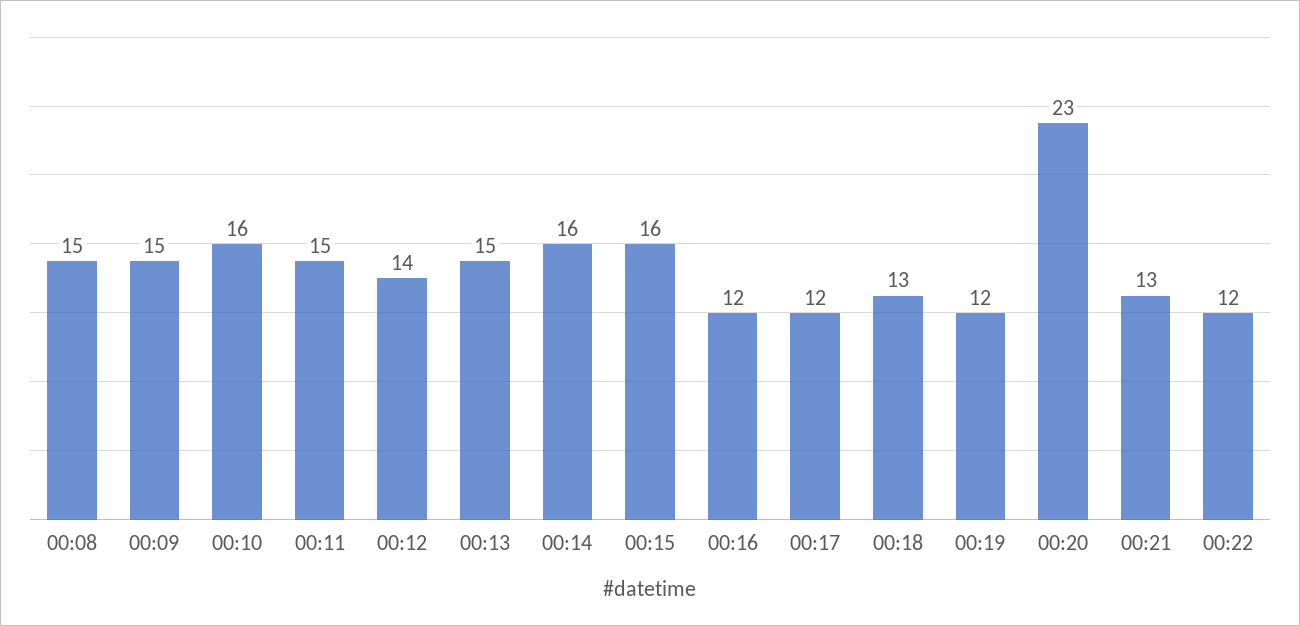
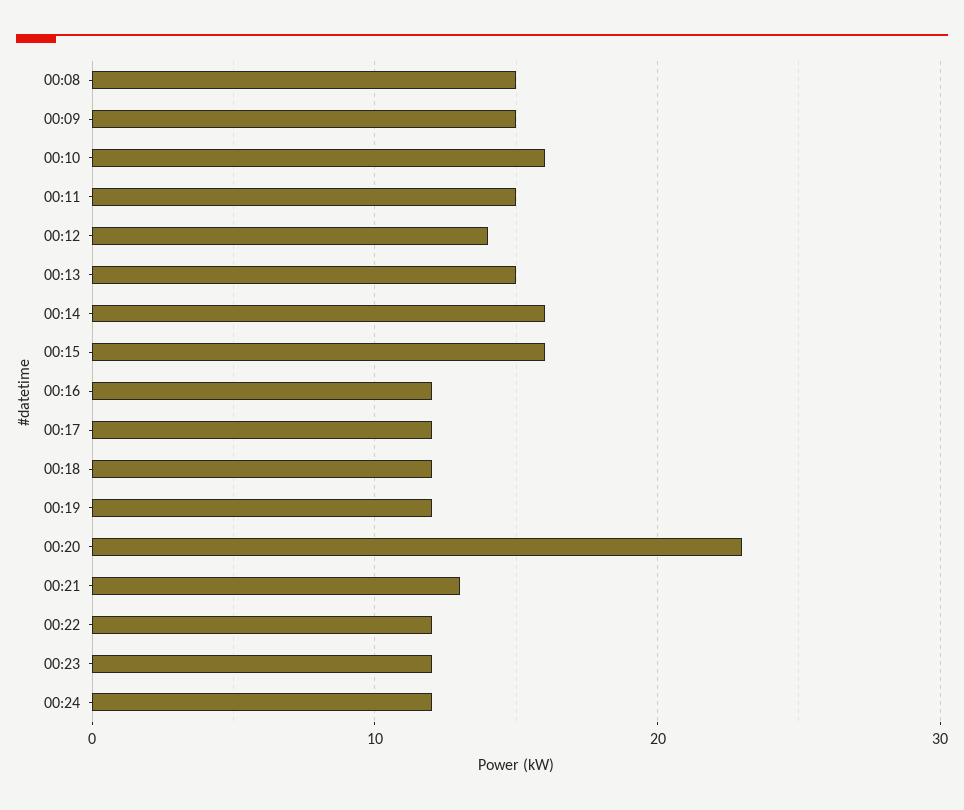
00:18: 13 -> 12
00:23: none -> 12
00:24: none -> 12

